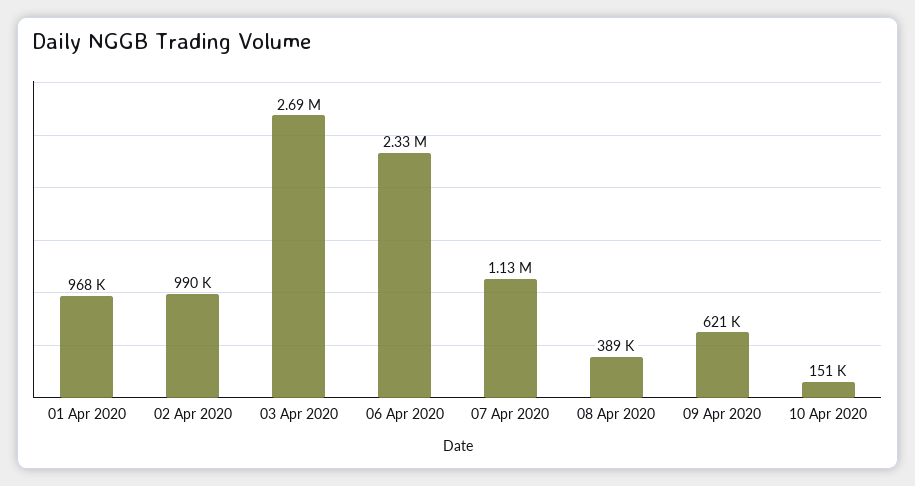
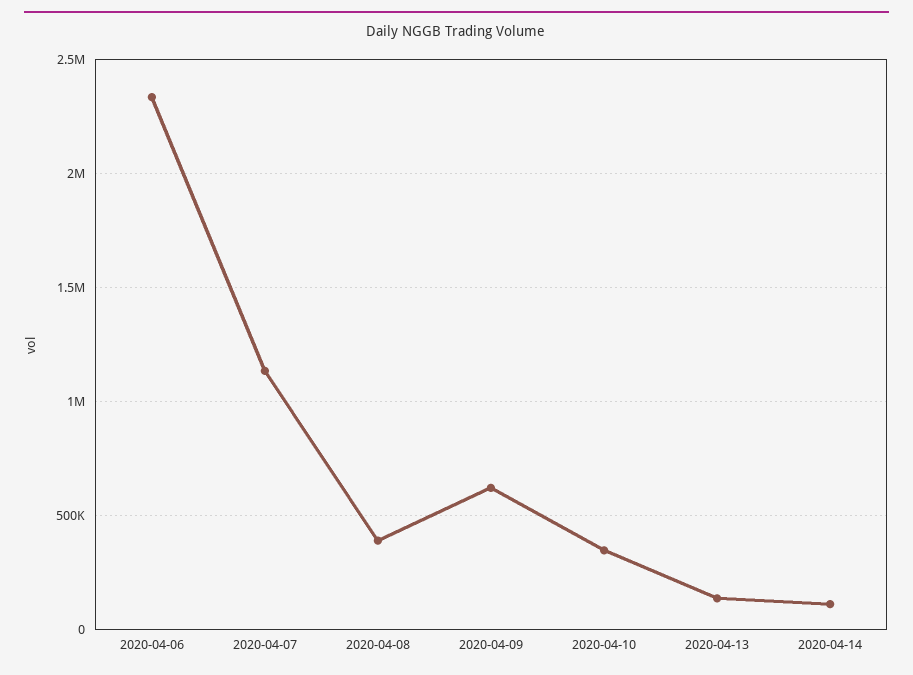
01 Apr 2020: 968000 -> none
02 Apr 2020: 990000 -> none
03 Apr 2020: 2690000 -> none
10 Apr 2020: 151000 -> 350000
2020-04-13: none -> 150000
2020-04-14: none -> 100000

